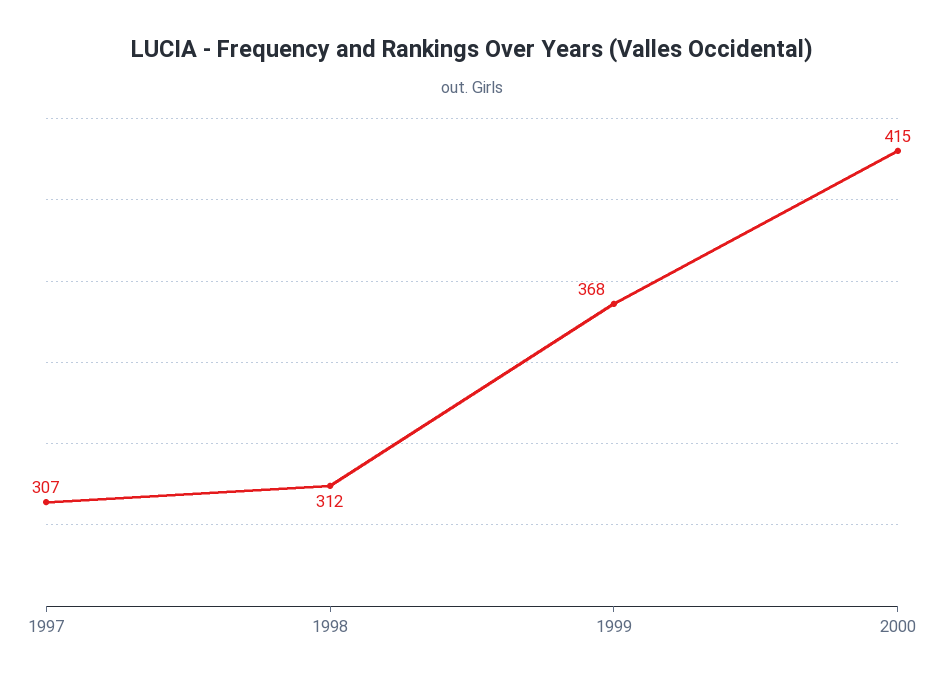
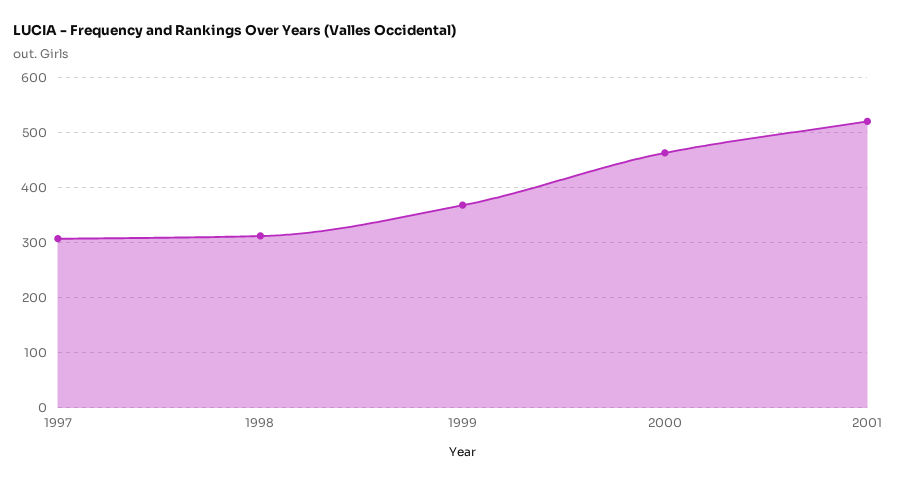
2000: 415 -> 460
2001: none -> 520

